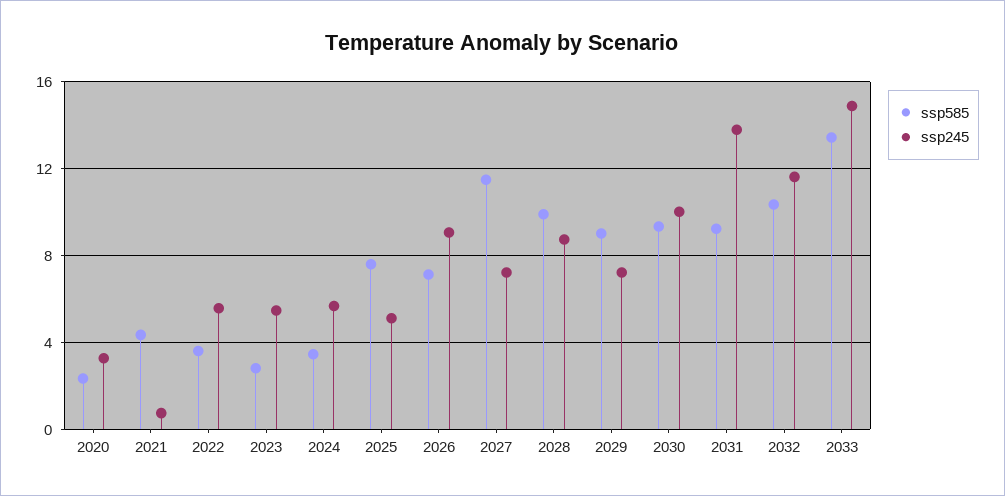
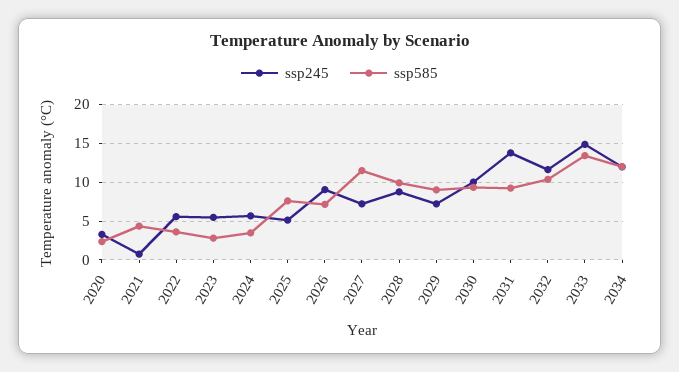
ssp245, 2034: none -> 12
ssp585, 2034: none -> 12

